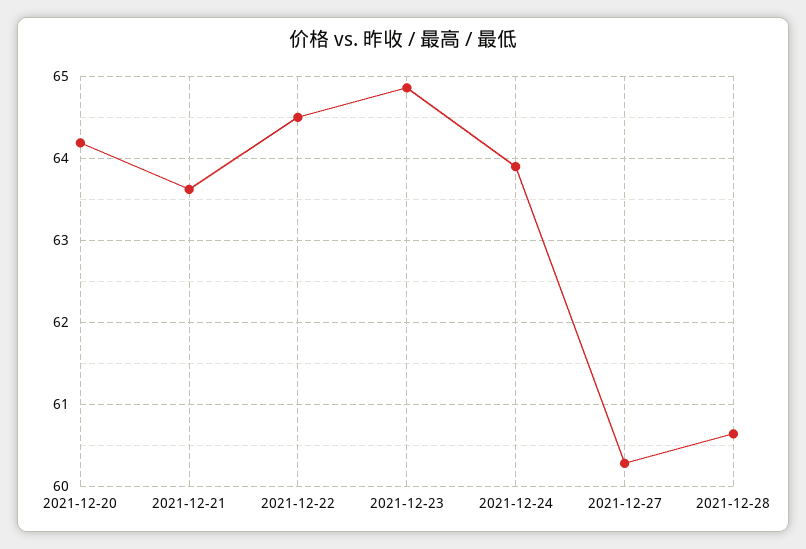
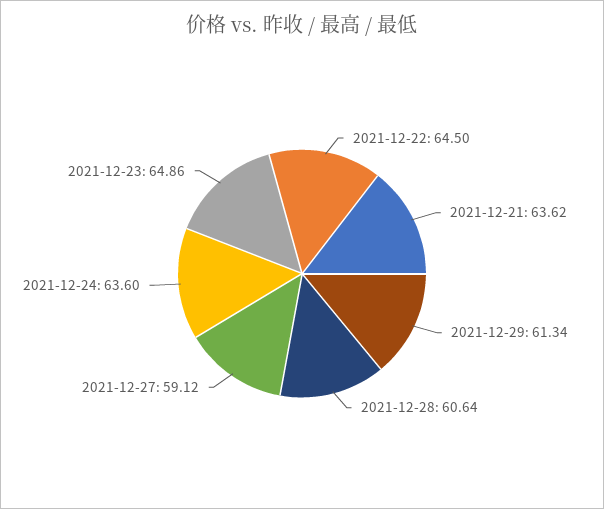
2021-12-20: 64.2 -> none
2021-12-24: 63.9 -> 63.6
2021-12-27: 60.3 -> 59.12
2021-12-29: none -> 61.34

